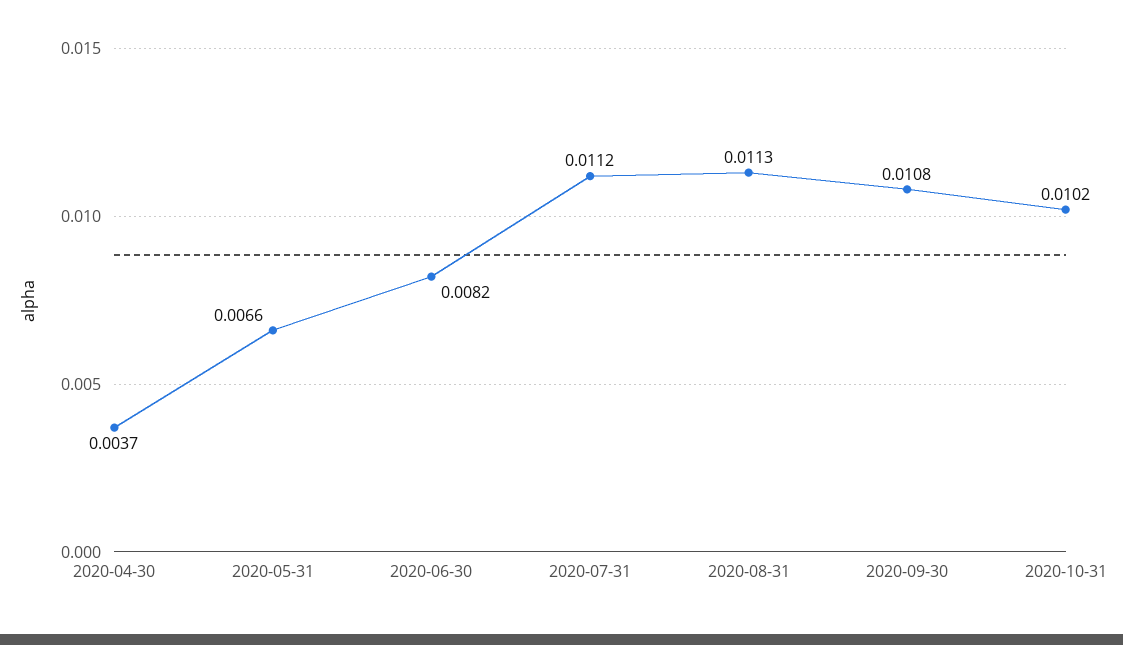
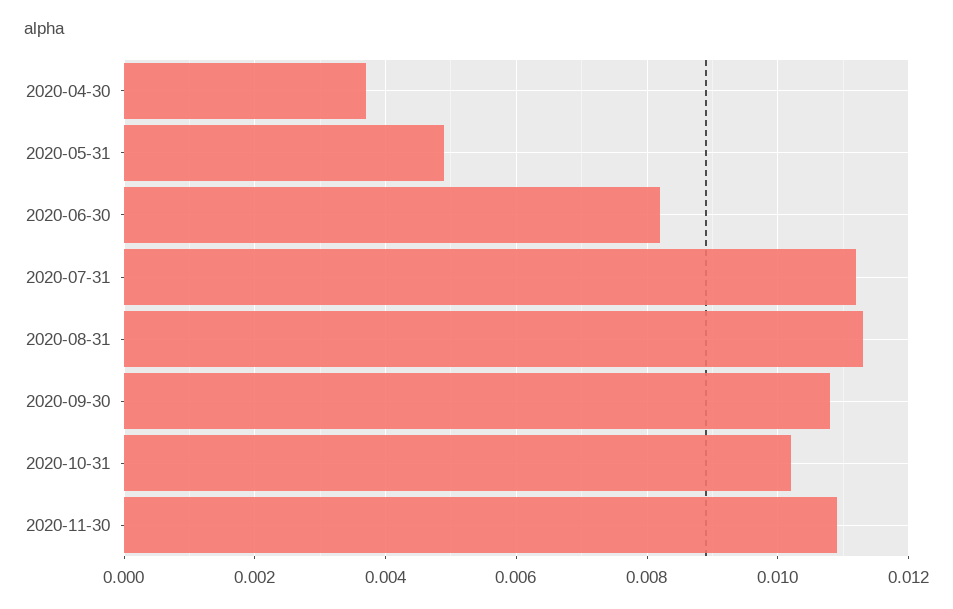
2020-05-31: 0.0066 -> 0.005
2020-11-30: none -> 0.011

